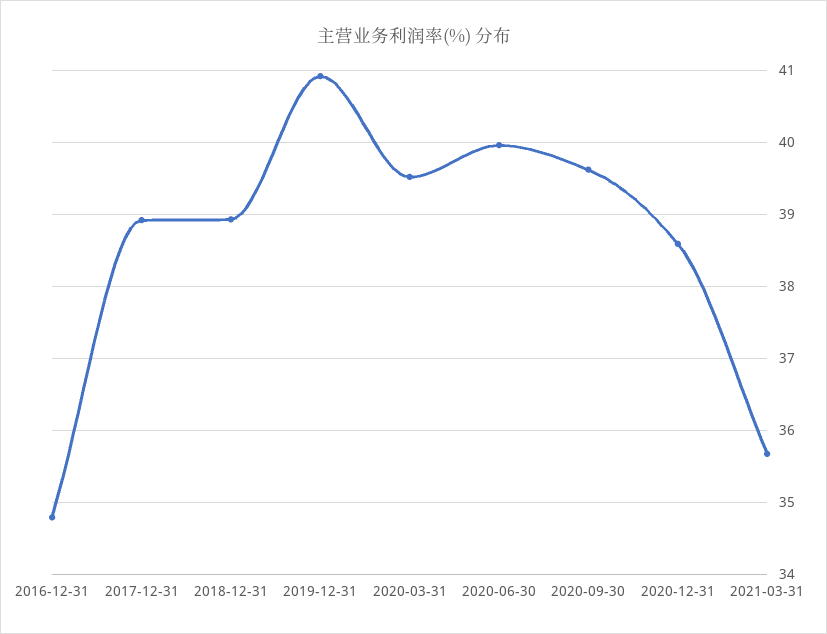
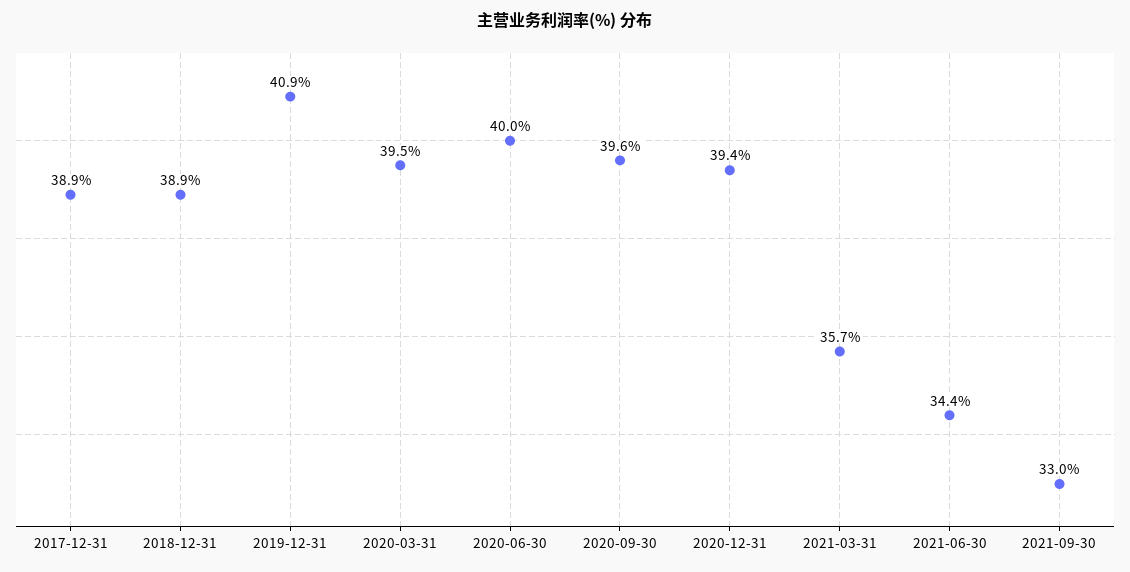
2016-12-31: 34.8 -> none
2020-12-31: 38.6 -> 39.4
2021-06-30: none -> 34.4
2021-09-30: none -> 33

